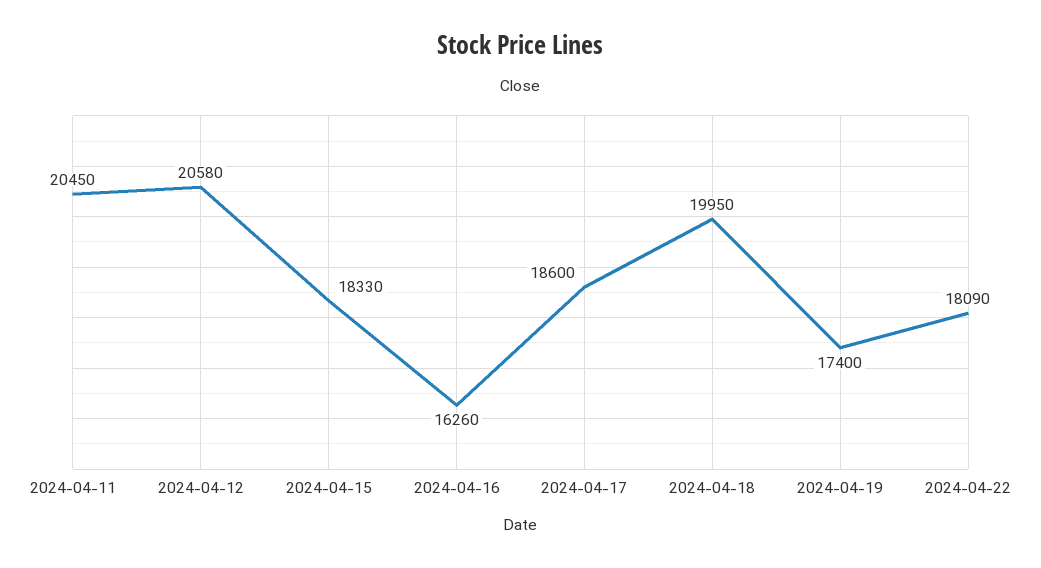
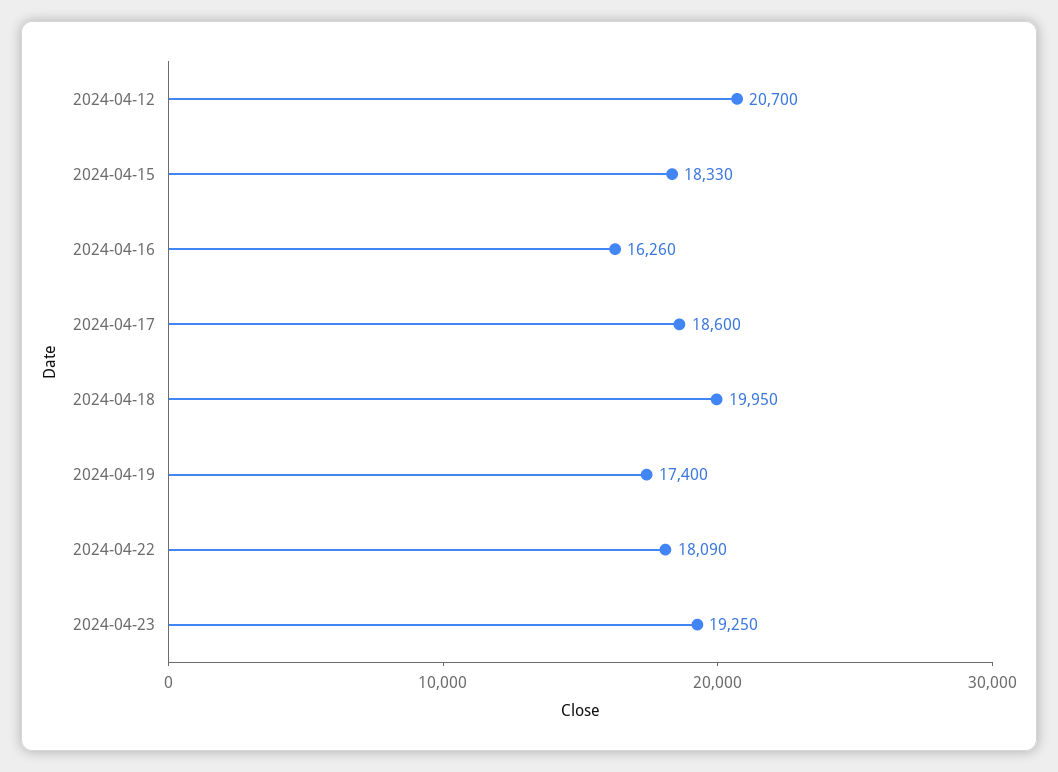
2024-04-11: 20450 -> none
2024-04-12: 20580 -> 20700
2024-04-23: none -> 19250

